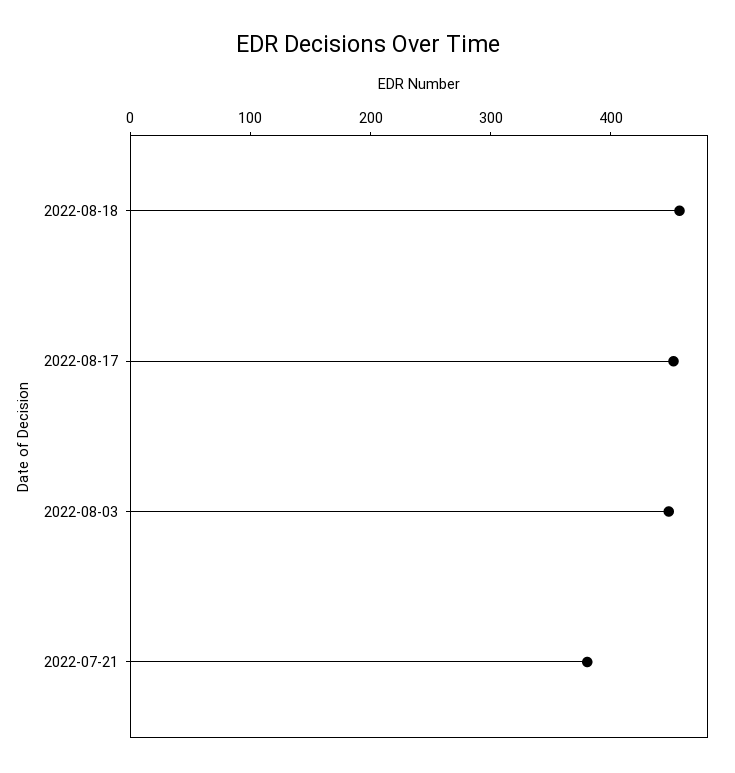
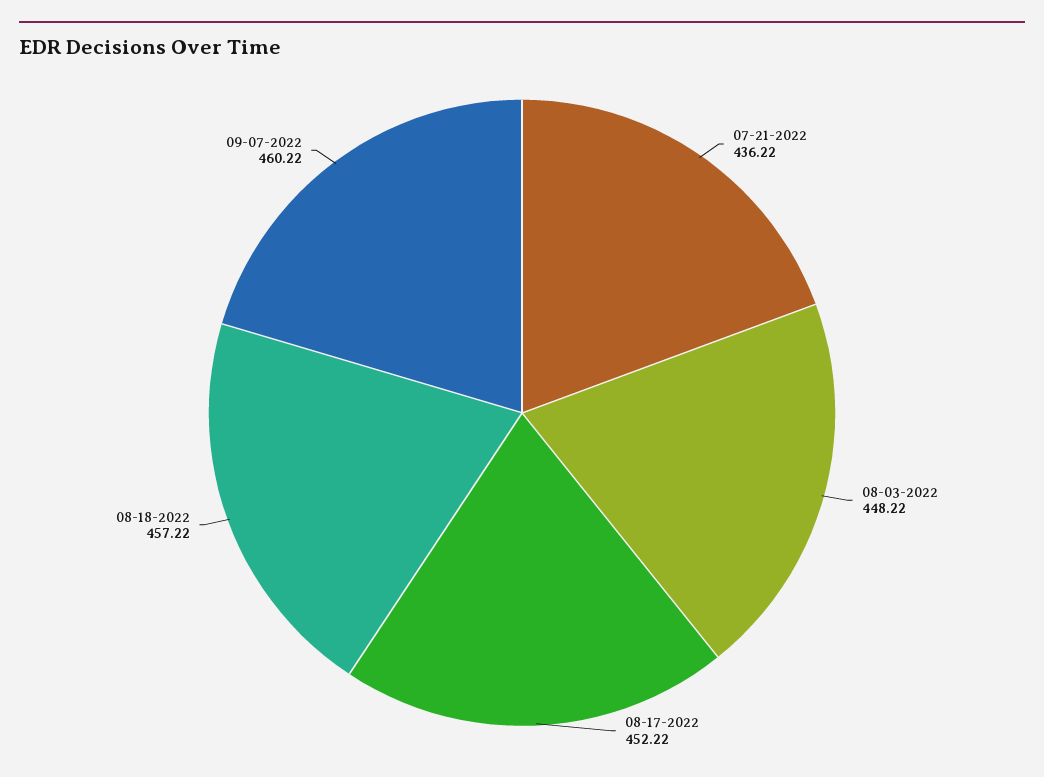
2022-07-21: 380 -> 436.22
09-07-2022: none -> 460.22

